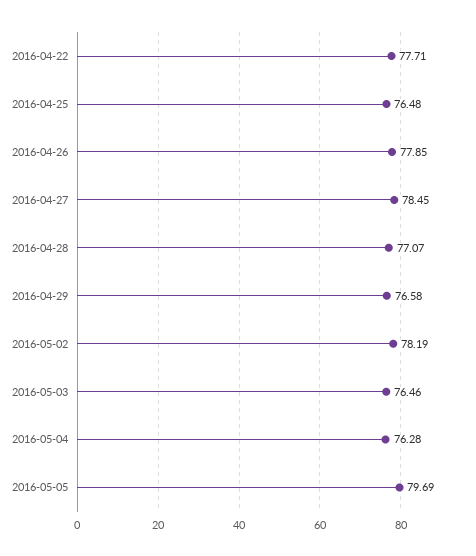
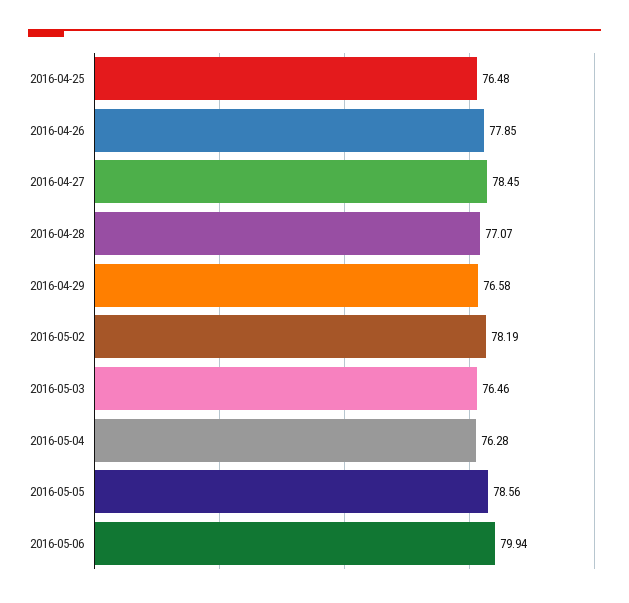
2016-04-22: 77.71 -> none
2016-05-05: 79.69 -> 78.56
2016-05-06: none -> 79.94

